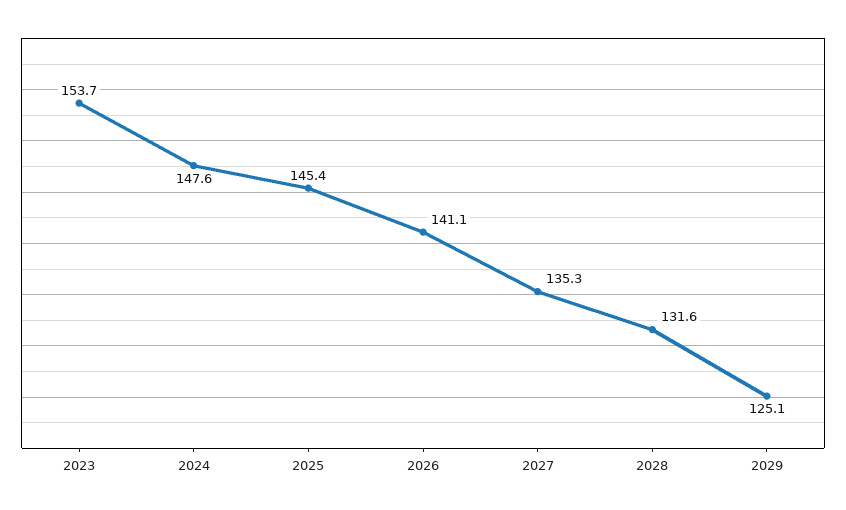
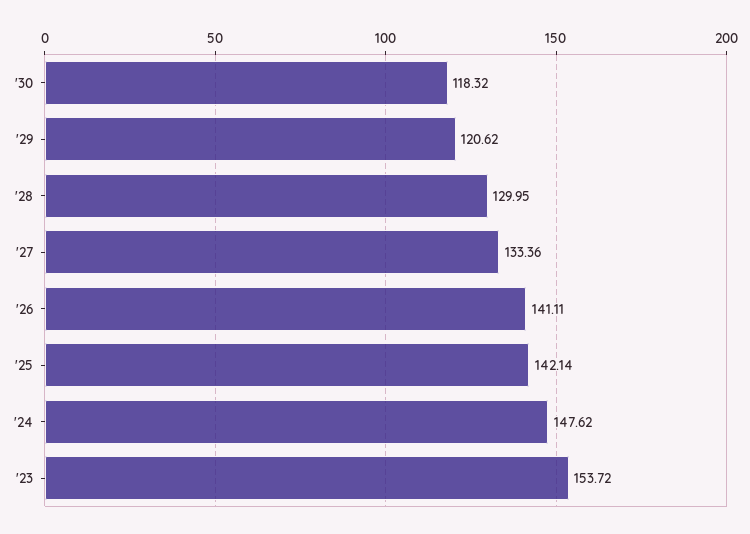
2025: 145.4 -> 142.14
2027: 135.3 -> 133.36
2028: 131.6 -> 129.95
2029: 125.1 -> 120.62
'30: none -> 118.32

